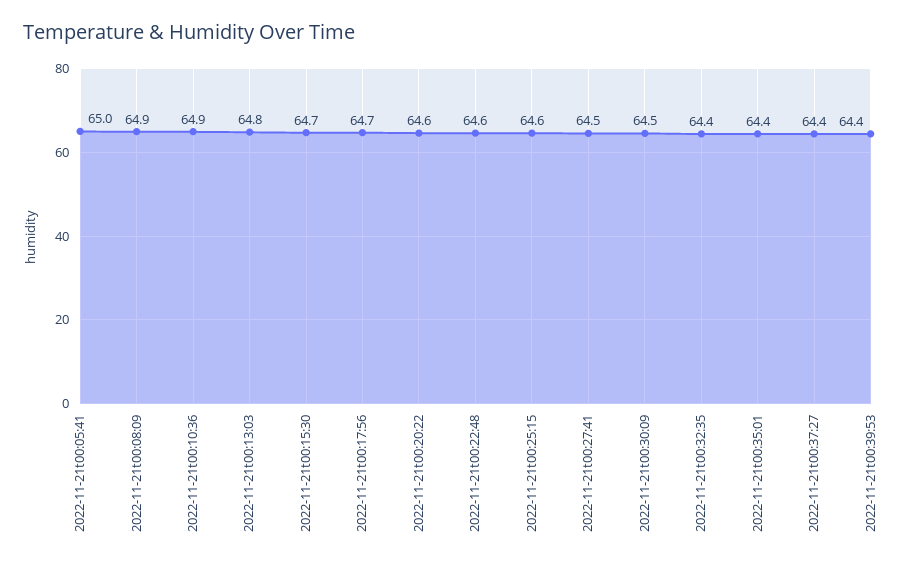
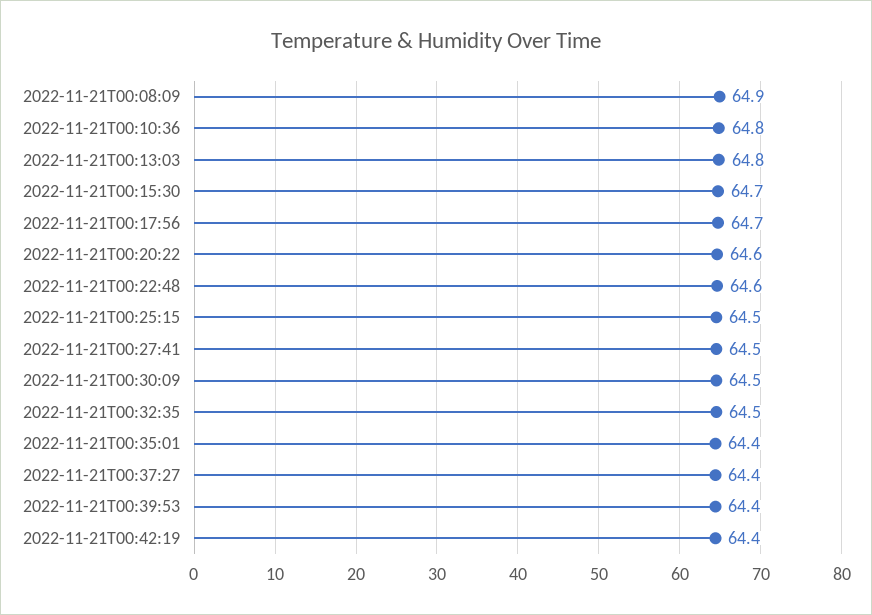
2022-11-21t00:05:41: 65 -> none
2022-11-21t00:10:36: 64.9 -> 64.8
2022-11-21t00:25:15: 64.6 -> 64.5
2022-11-21t00:32:35: 64.4 -> 64.5
2022-11-21T00:42:19: none -> 64.4

